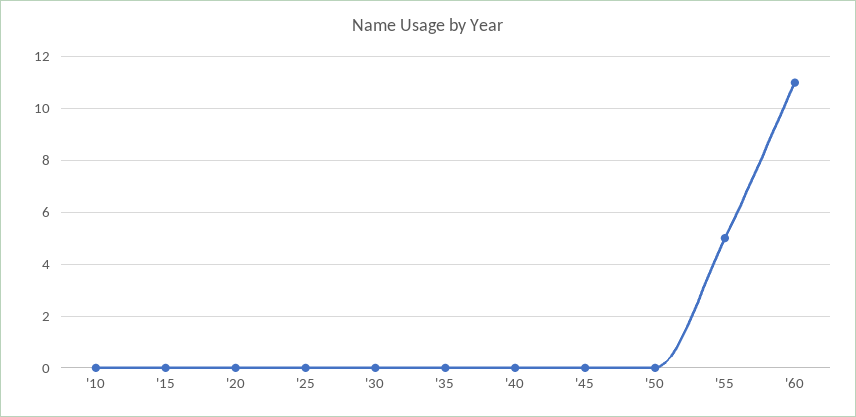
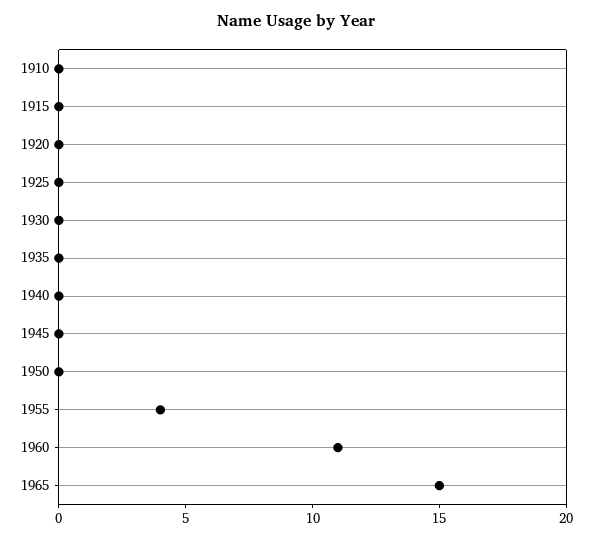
'55: 5 -> 4
1965: none -> 15

